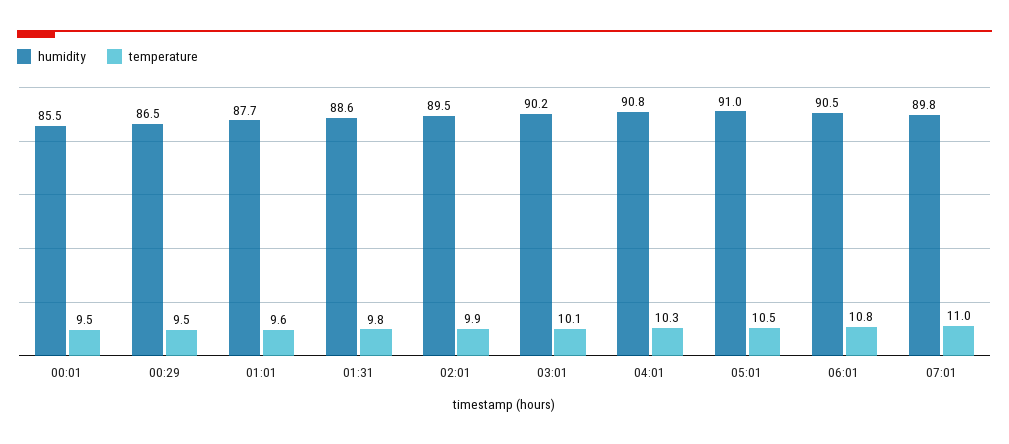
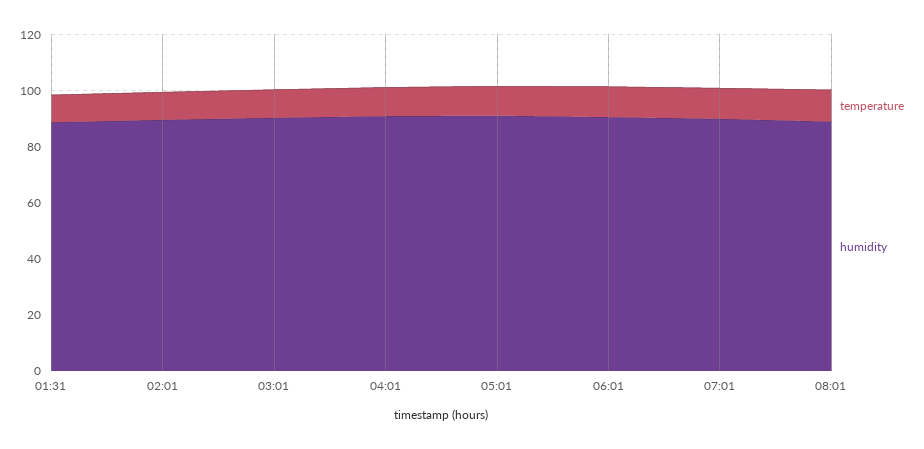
humidity, 00:01: 85.5 -> none
temperature, 00:01: 9.5 -> none
humidity, 00:29: 86.5 -> none
temperature, 00:29: 9.5 -> none
humidity, 01:01: 87.7 -> none
temperature, 01:01: 9.6 -> none
temperature, 08:01: none -> 10
humidity, 08:01: none -> 90

